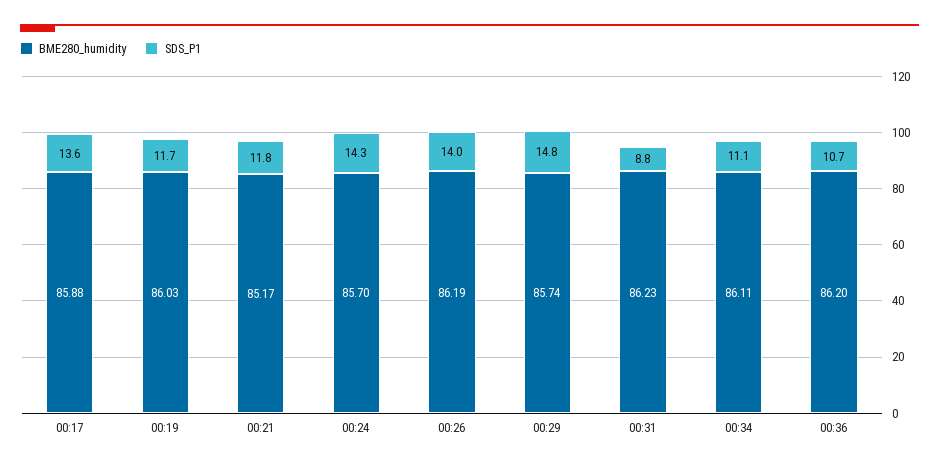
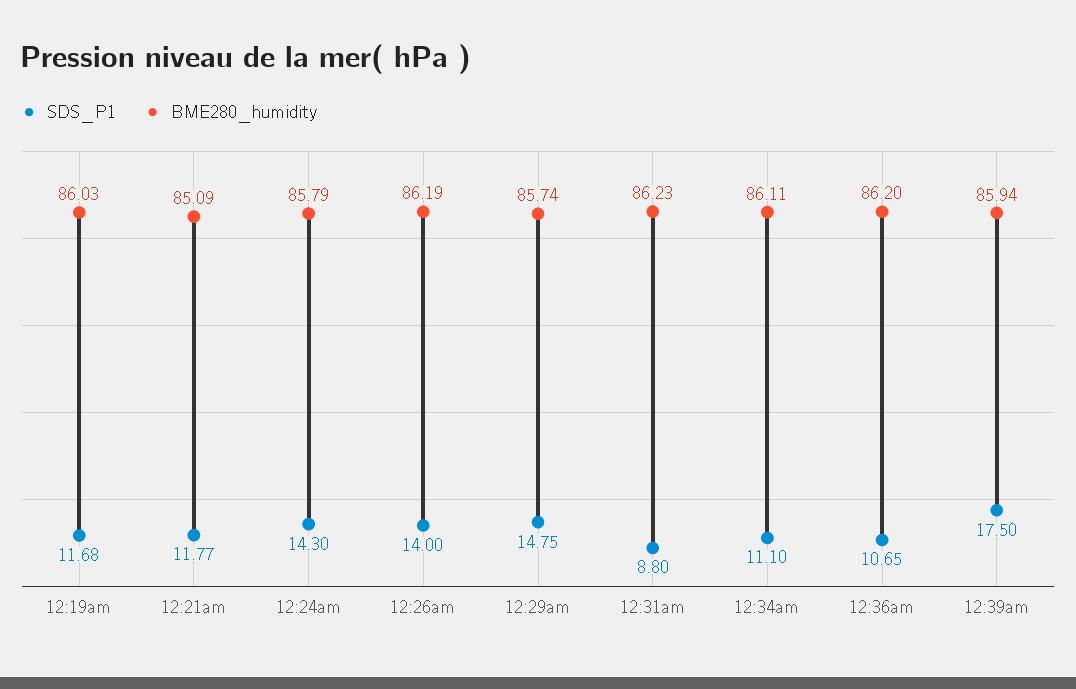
BME280_humidity, 00:17: 85.88 -> none
SDS_P1, 00:17: 13.6 -> none
BME280_humidity, 00:21: 85.17 -> 85.09
BME280_humidity, 00:24: 85.7 -> 85.79
SDS_P1, 12:39am: none -> 17.5
BME280_humidity, 12:39am: none -> 85.94

